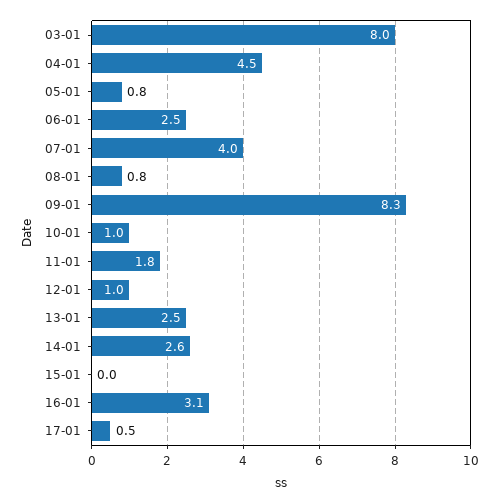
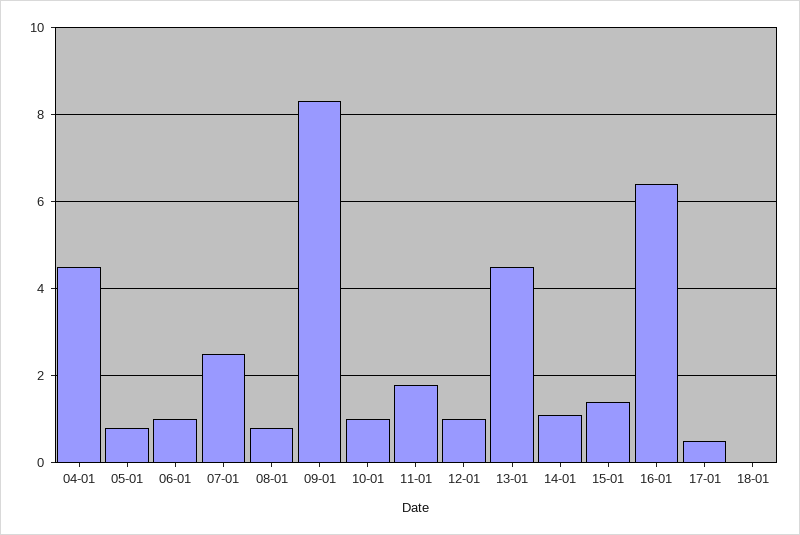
03-01: 8 -> none
06-01: 2.5 -> 1
07-01: 4 -> 2.5
13-01: 2.5 -> 4.5
14-01: 2.6 -> 1
15-01: 0 -> 1.5
16-01: 3.1 -> 6.5
18-01: none -> 0

